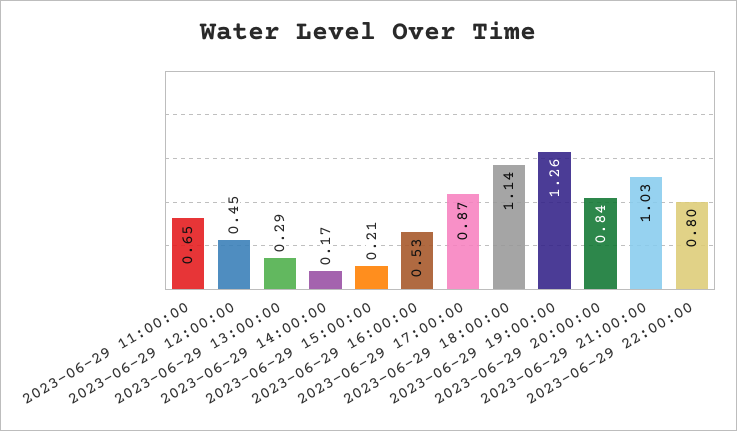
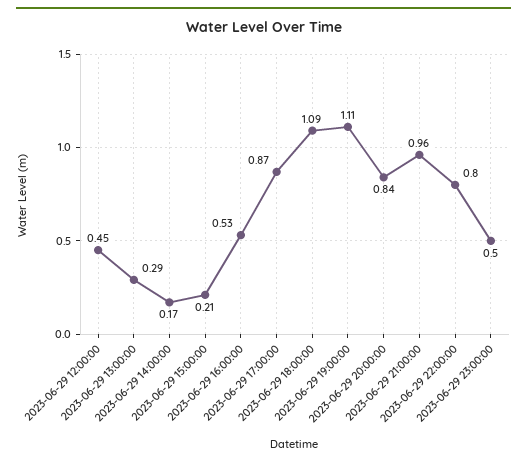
2023-06-29 11:00:00: 0.65 -> none
2023-06-29 18:00:00: 1.14 -> 1.09
2023-06-29 19:00:00: 1.26 -> 1.11
2023-06-29 21:00:00: 1.03 -> 0.96
2023-06-29 23:00:00: none -> 0.5

